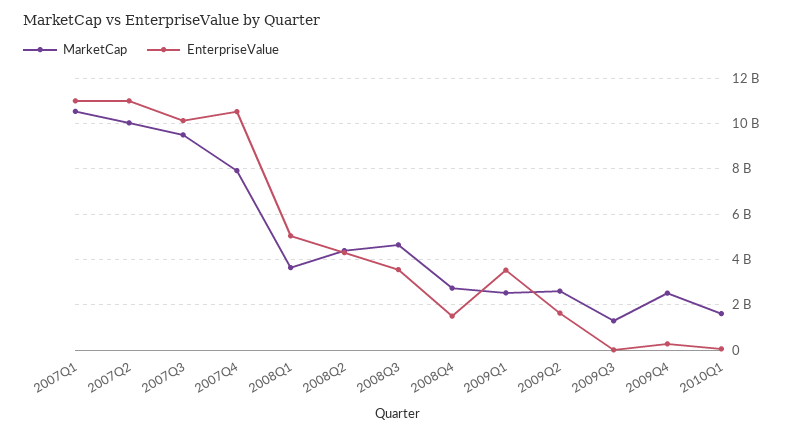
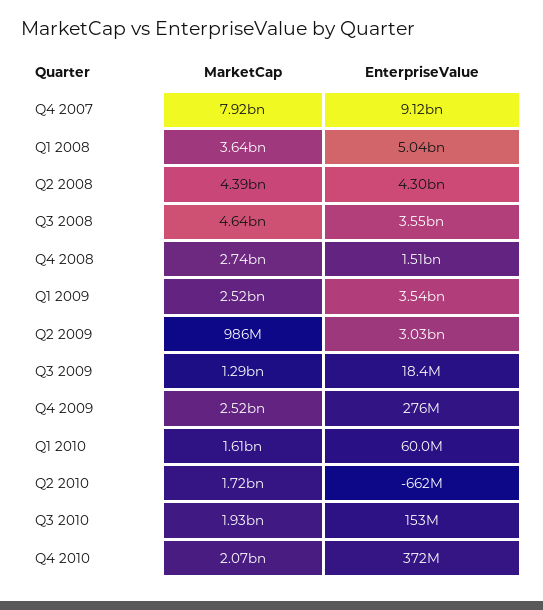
MarketCap, 2007Q1: 10500000000 -> none
EnterpriseValue, 2007Q1: 11000000000 -> none
MarketCap, 2007Q2: 10000000000 -> none
EnterpriseValue, 2007Q2: 11000000000 -> none
MarketCap, 2007Q3: 9500000000 -> none
EnterpriseValue, 2007Q3: 10000000000 -> none
EnterpriseValue, 2007Q4: 10500000000 -> 9120000000
MarketCap, 2009Q2: 2500000000 -> 986000000
EnterpriseValue, 2009Q2: 1500000000 -> 3030000000
MarketCap, Q2 2010: none -> 1720000000
EnterpriseValue, Q2 2010: none -> -662000000
MarketCap, Q3 2010: none -> 1930000000
EnterpriseValue, Q3 2010: none -> 153000000
MarketCap, Q4 2010: none -> 2070000000
EnterpriseValue, Q4 2010: none -> 372000000

